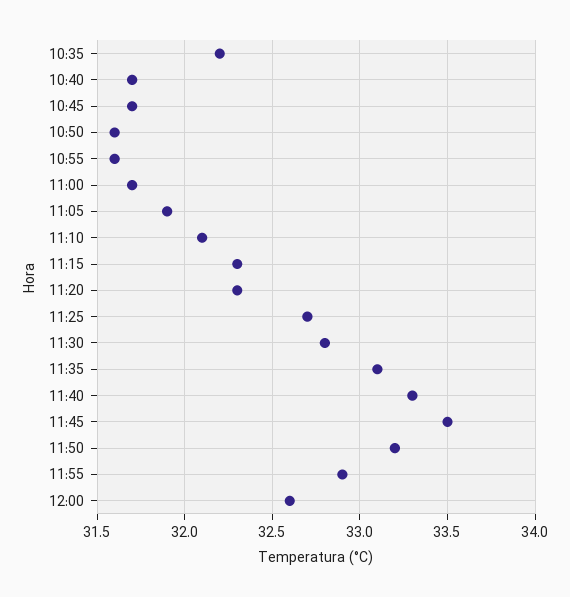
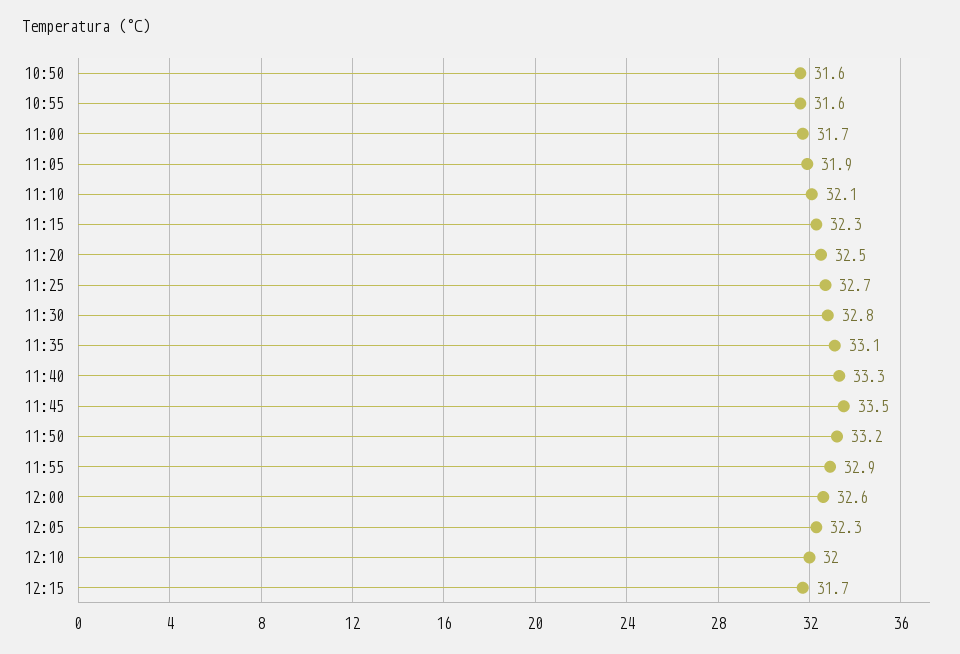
10:35: 32.2 -> none
10:40: 31.7 -> none
10:45: 31.7 -> none
11:20: 32.3 -> 32.5
12:05: none -> 32.3
12:10: none -> 32
12:15: none -> 31.7

